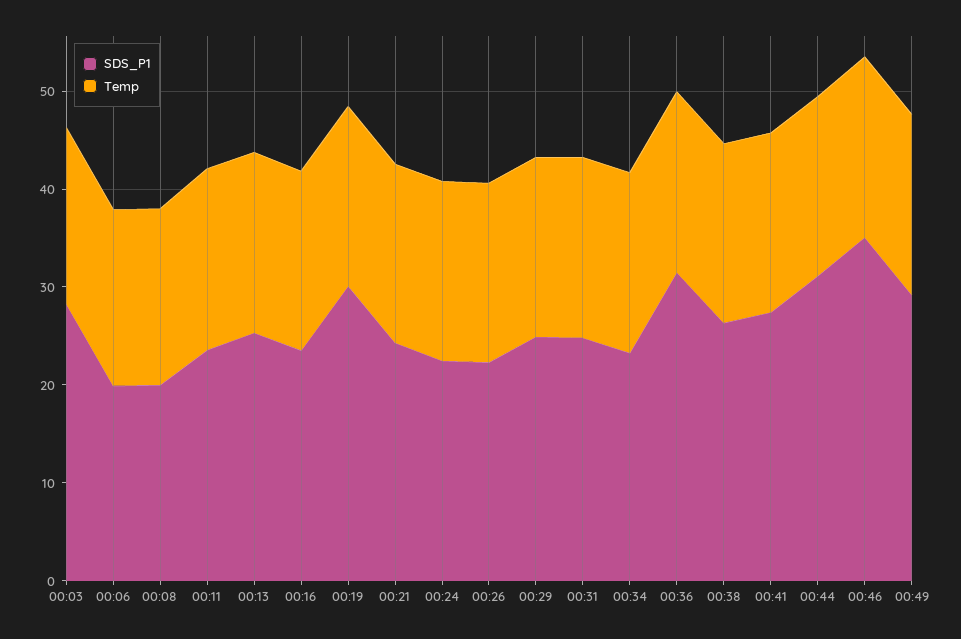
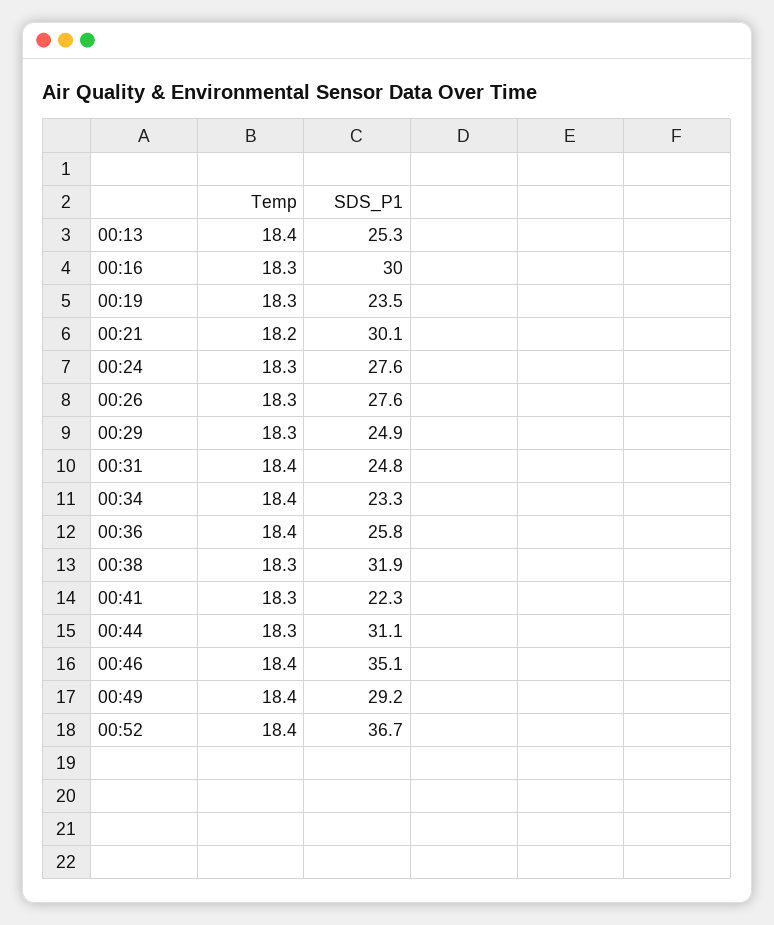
SDS_P1, 00:03: 28 -> none
Temp, 00:03: 18 -> none
SDS_P1, 00:06: 20 -> none
Temp, 00:06: 18 -> none
SDS_P1, 00:08: 20 -> none
Temp, 00:08: 18 -> none
SDS_P1, 00:11: 24 -> none
Temp, 00:11: 18 -> none
SDS_P1, 00:16: 24 -> 30
SDS_P1, 00:19: 30 -> 23.5
SDS_P1, 00:21: 24 -> 30.1
SDS_P1, 00:24: 22 -> 27.6
SDS_P1, 00:26: 22 -> 27.6
SDS_P1, 00:36: 32 -> 25.8
SDS_P1, 00:38: 26 -> 31.9
SDS_P1, 00:41: 28 -> 22.3
Temp, 00:52: none -> 18.4
SDS_P1, 00:52: none -> 36.7

